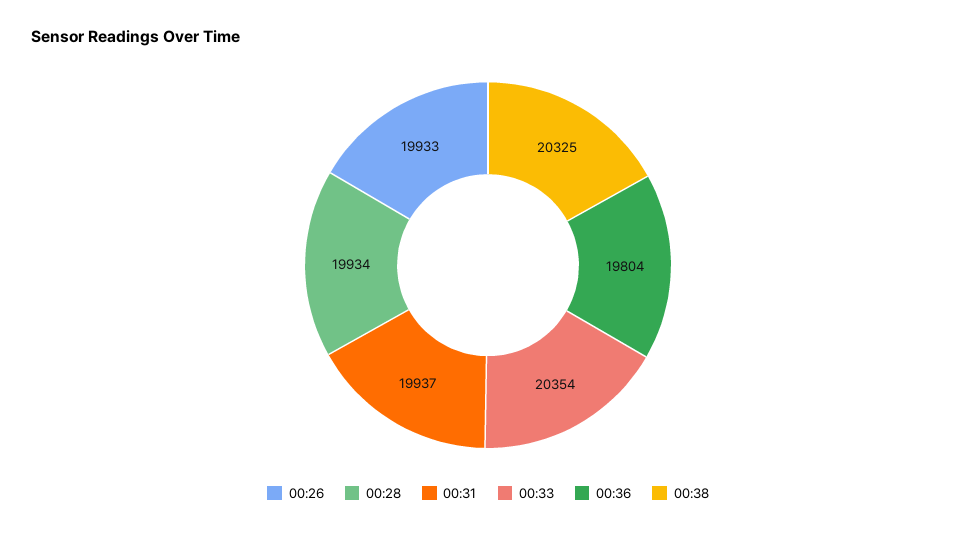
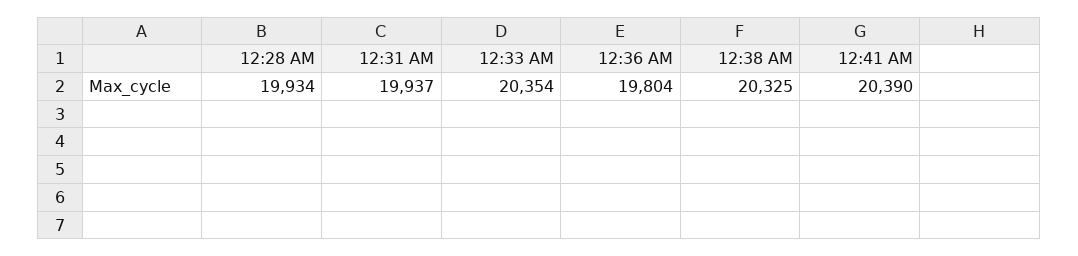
00:26: 19933 -> none
12:41 AM: none -> 20390

